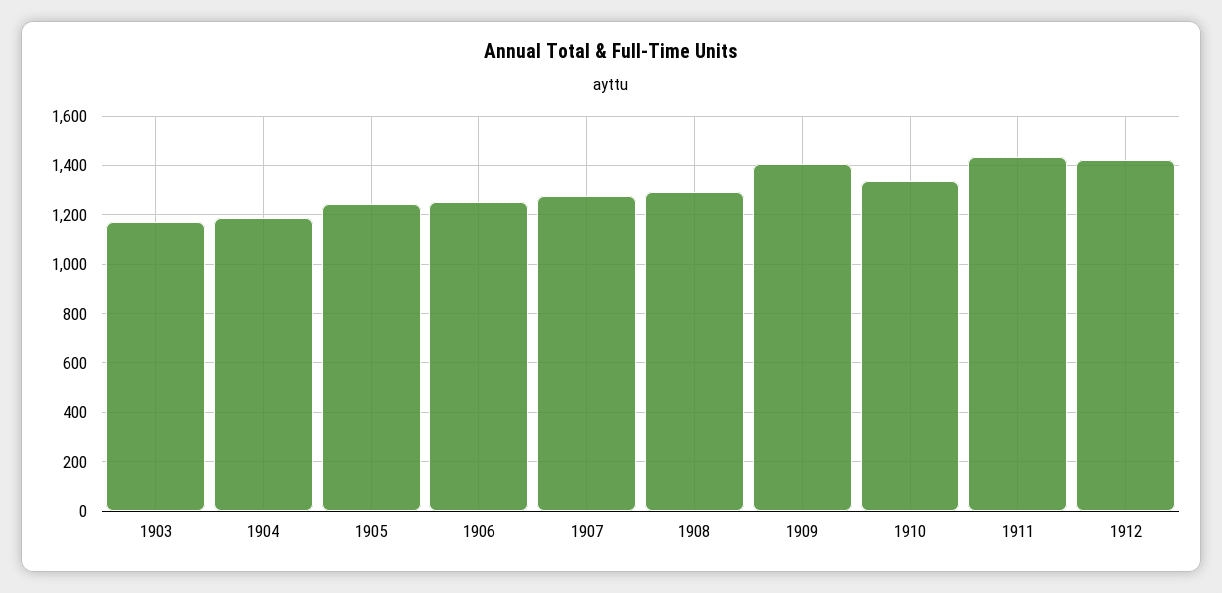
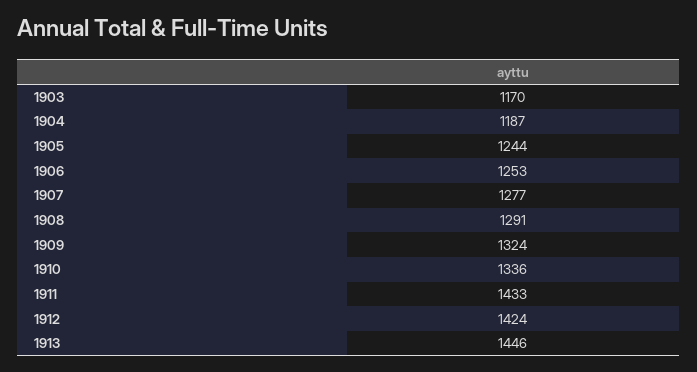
1909: 1400 -> 1324
1913: none -> 1446

